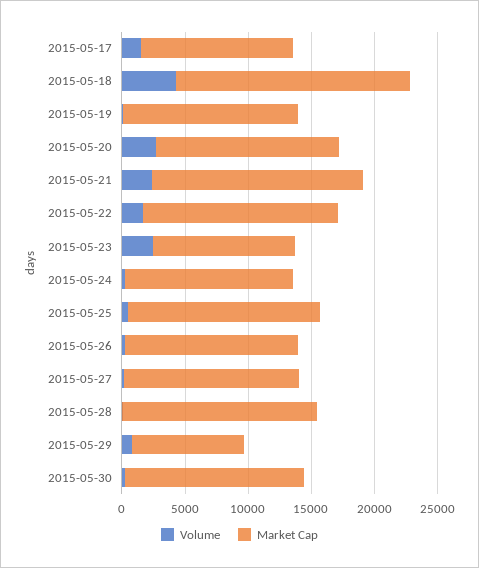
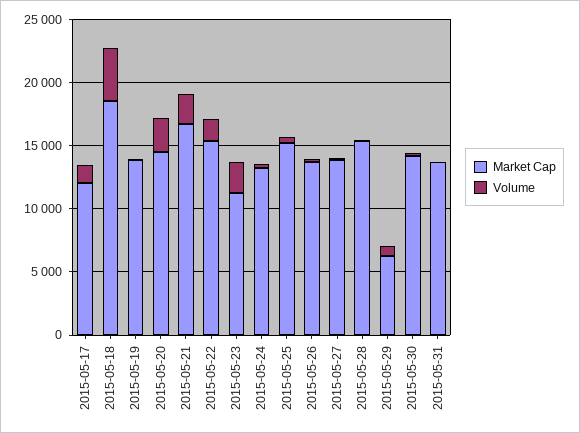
Market Cap, 2015-05-29: 9000 -> 6000
Market Cap, 2015-05-31: none -> 14000
Volume, 2015-05-31: none -> 0

